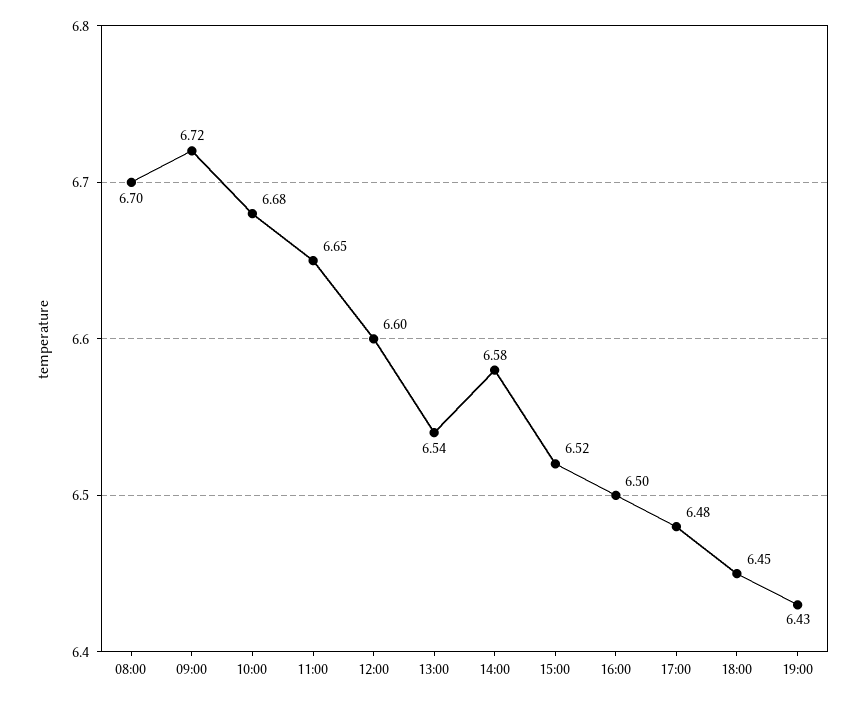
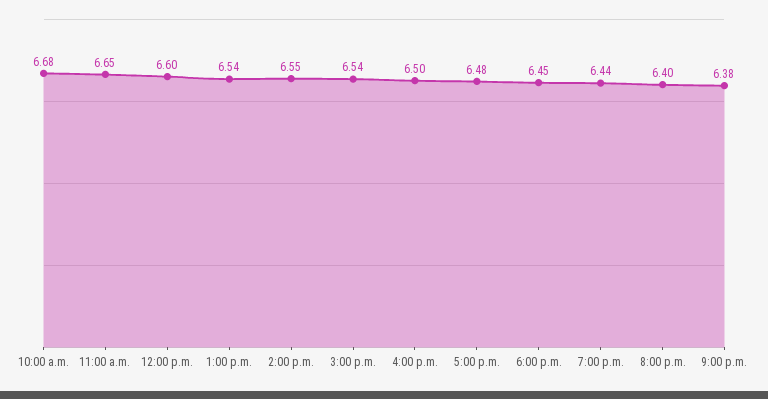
08:00: 6.7 -> none
09:00: 6.72 -> none
14:00: 6.58 -> 6.55
15:00: 6.52 -> 6.54
19:00: 6.43 -> 6.44
8:00 p.m.: none -> 6.4
9:00 p.m.: none -> 6.38

